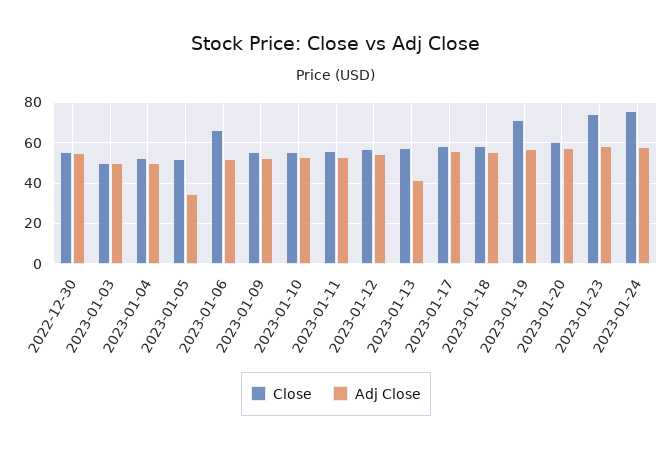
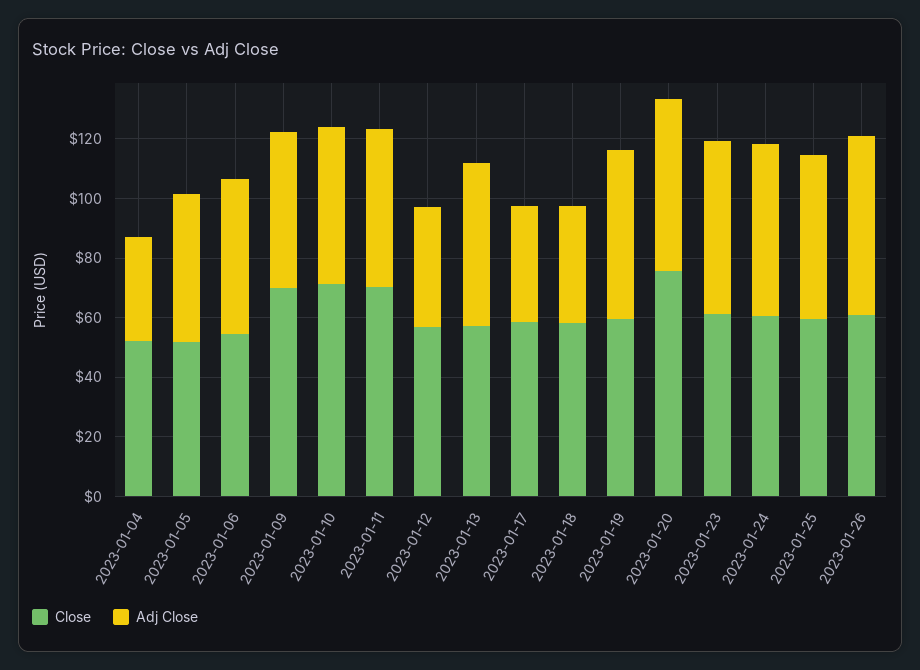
Close, 2022-12-30: 55 -> none
Adj Close, 2022-12-30: 55 -> none
Close, 2023-01-03: 50 -> none
Adj Close, 2023-01-03: 50 -> none
Adj Close, 2023-01-04: 50 -> 35
Adj Close, 2023-01-05: 35 -> 50
Close, 2023-01-06: 65 -> 55
Close, 2023-01-09: 55 -> 70
Close, 2023-01-10: 55 -> 70
Close, 2023-01-11: 55 -> 70
Adj Close, 2023-01-12: 55 -> 40
Adj Close, 2023-01-13: 40 -> 55
Adj Close, 2023-01-17: 55 -> 40
Adj Close, 2023-01-18: 55 -> 40
Close, 2023-01-19: 70 -> 60
Close, 2023-01-20: 60 -> 75
Close, 2023-01-23: 75 -> 60
Close, 2023-01-24: 75 -> 60
Close, 2023-01-25: none -> 60
Adj Close, 2023-01-25: none -> 55
Close, 2023-01-26: none -> 60
Adj Close, 2023-01-26: none -> 60

